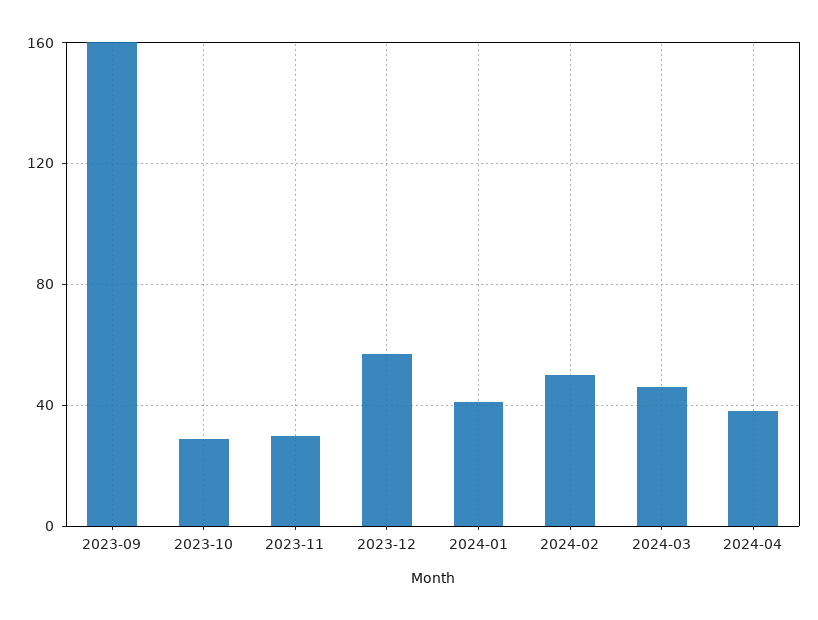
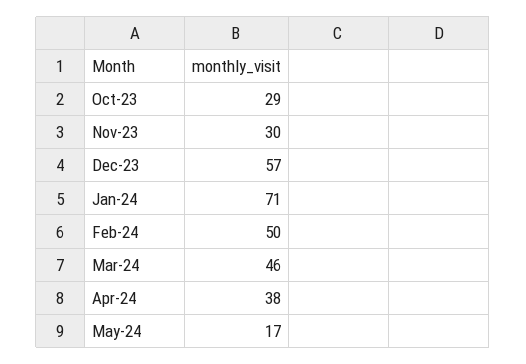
2023-09: 160 -> none
2024-01: 40 -> 71
May-24: none -> 17

